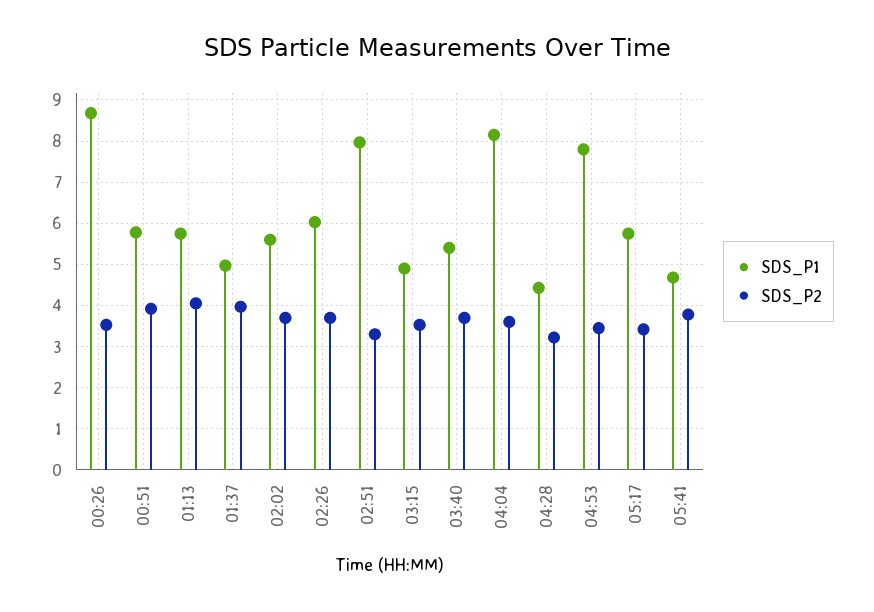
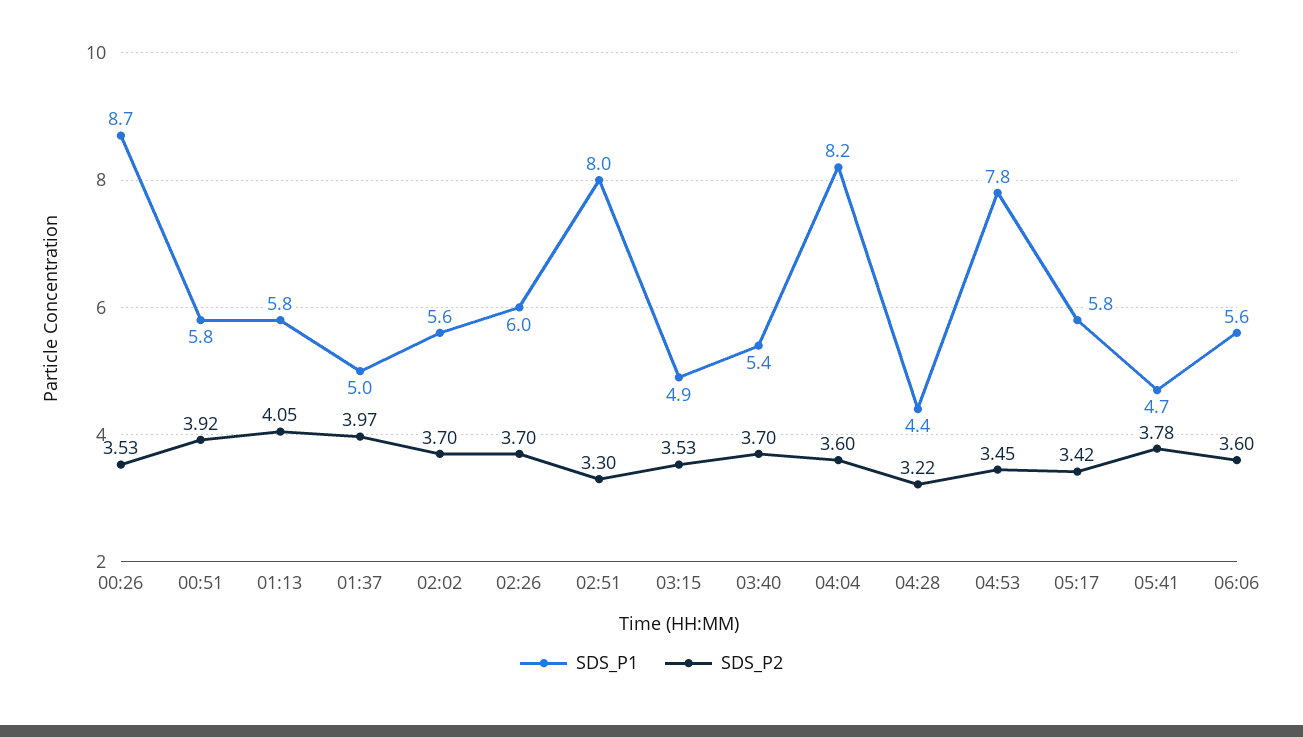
SDS_P1, 06:06: none -> 5.6
SDS_P2, 06:06: none -> 3.6

